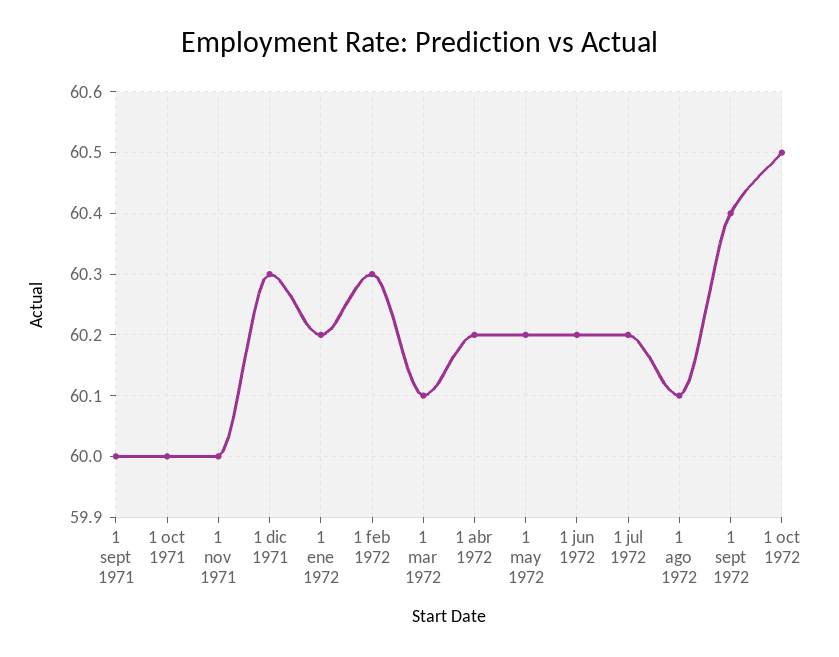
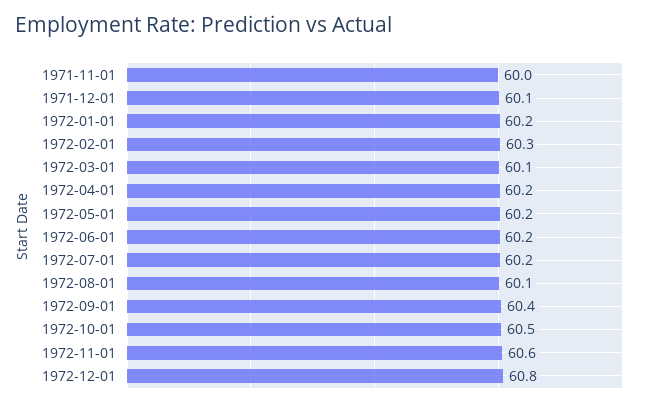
1 sept 1971: 60 -> none
1 oct 1971: 60 -> none
1 dic 1971: 60.3 -> 60.1
1972-11-01: none -> 60.6
1972-12-01: none -> 60.8

